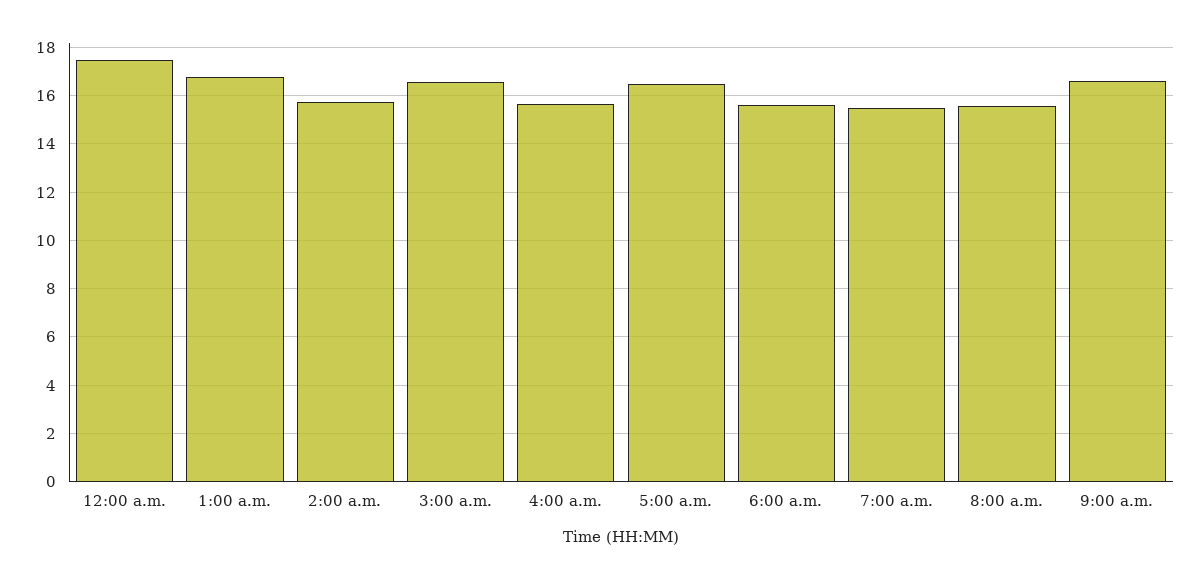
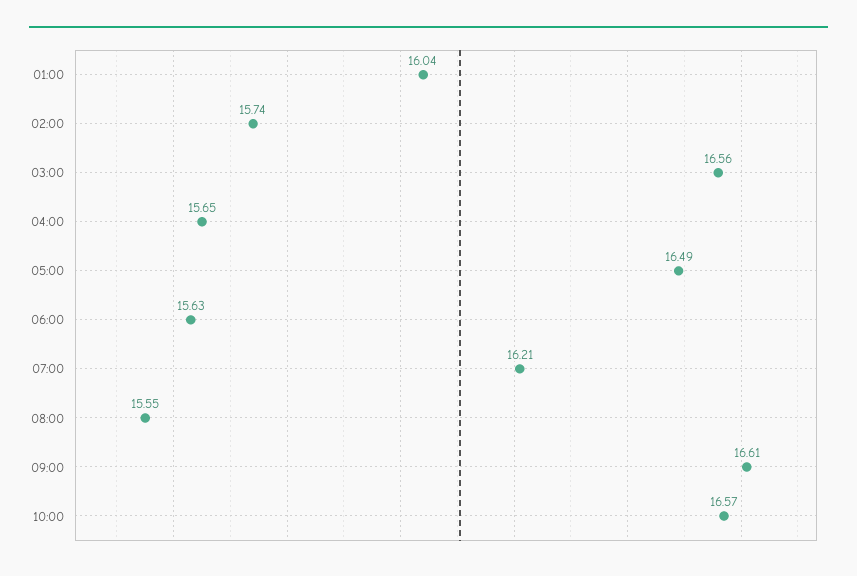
12:00 a.m.: 17.5 -> none
1:00 a.m.: 16.75 -> 16.04
7:00 a.m.: 15.5 -> 16.21
10:00: none -> 16.57

